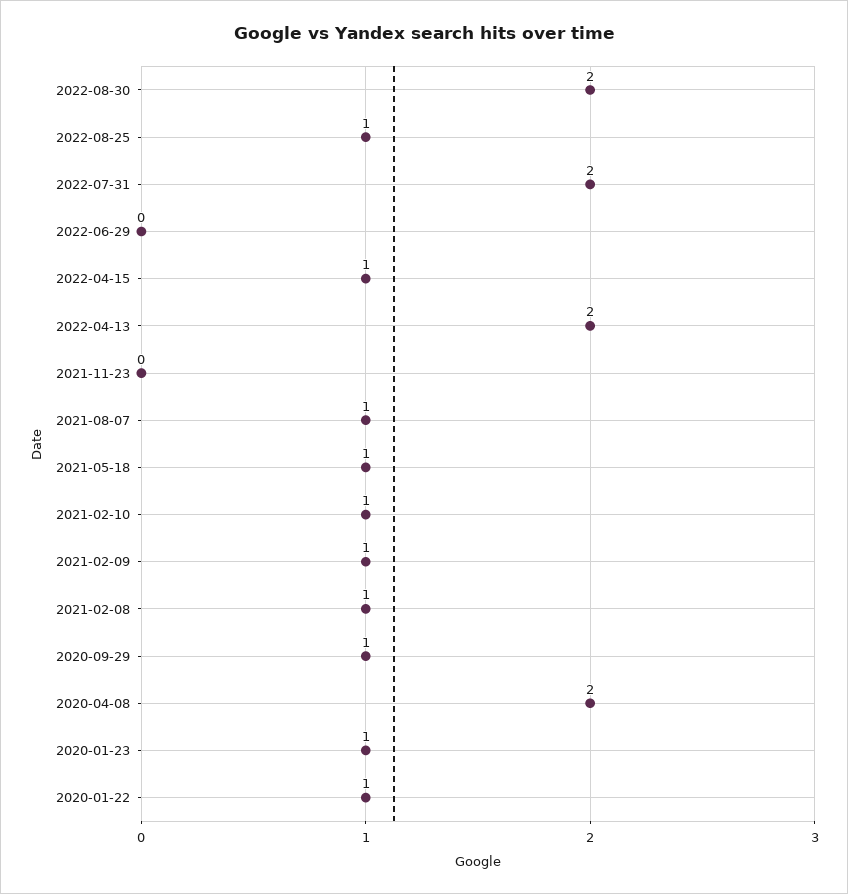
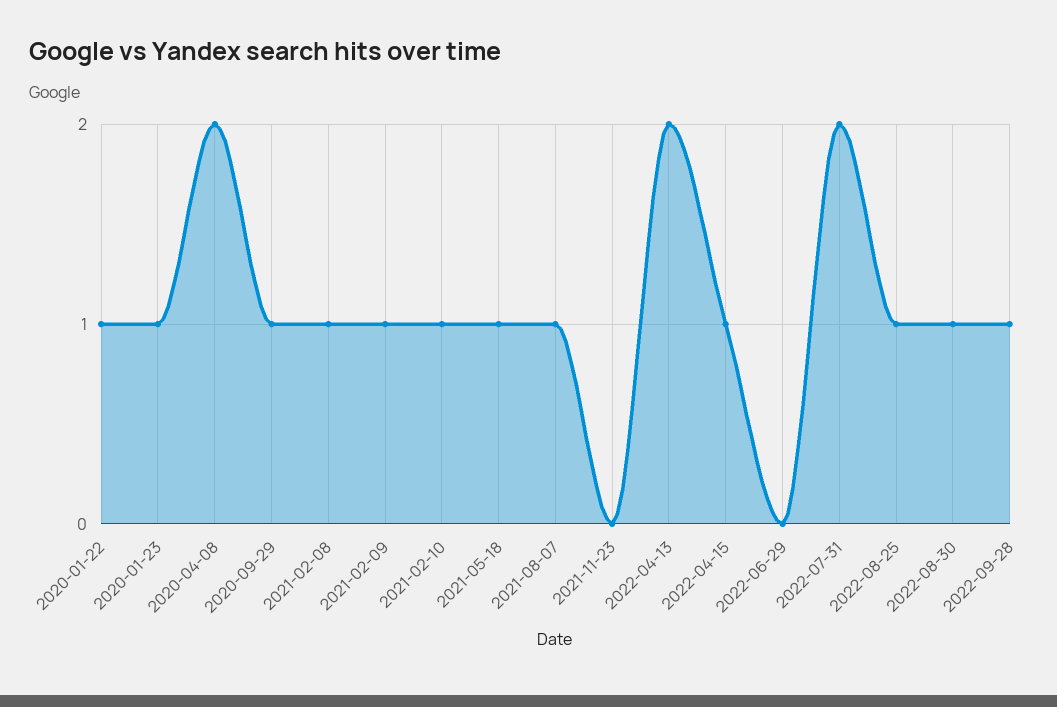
2022-08-30: 2 -> 1
2022-09-28: none -> 1

